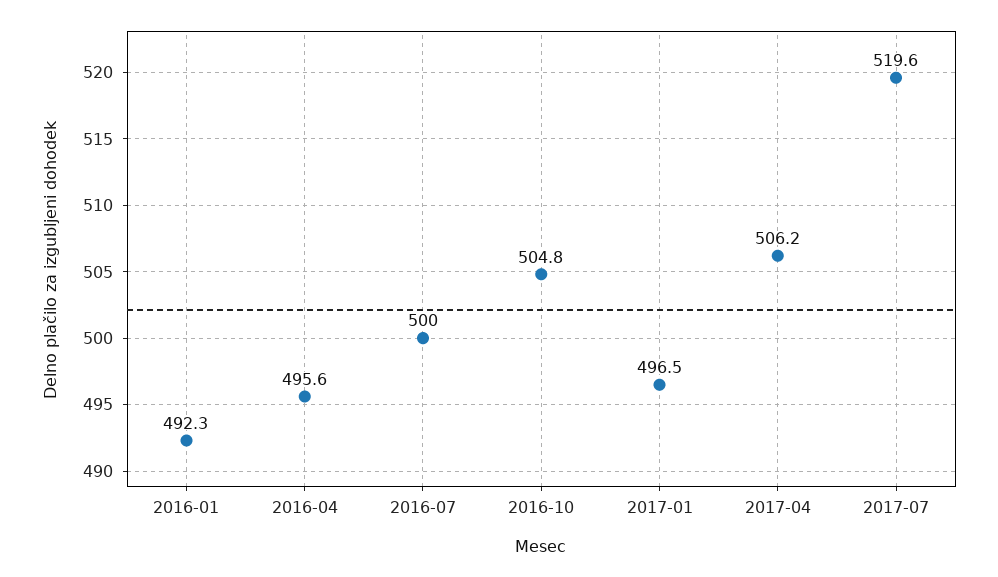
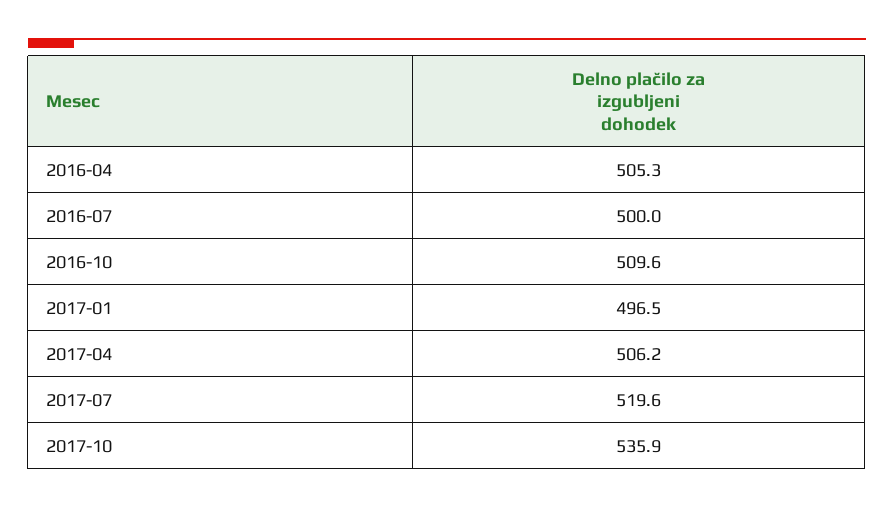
2016-01: 492.3 -> none
2016-04: 495.6 -> 505.3
2016-10: 504.8 -> 509.6
2017-10: none -> 535.9

